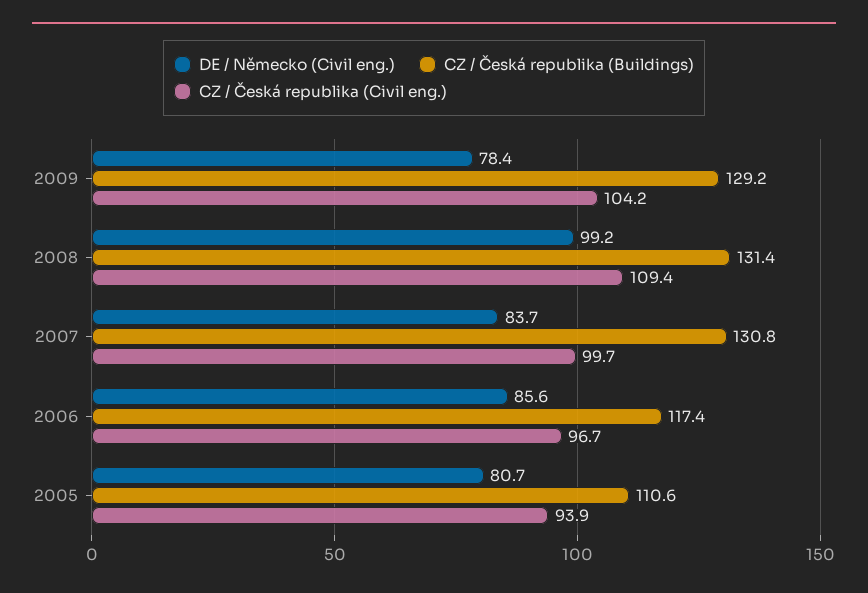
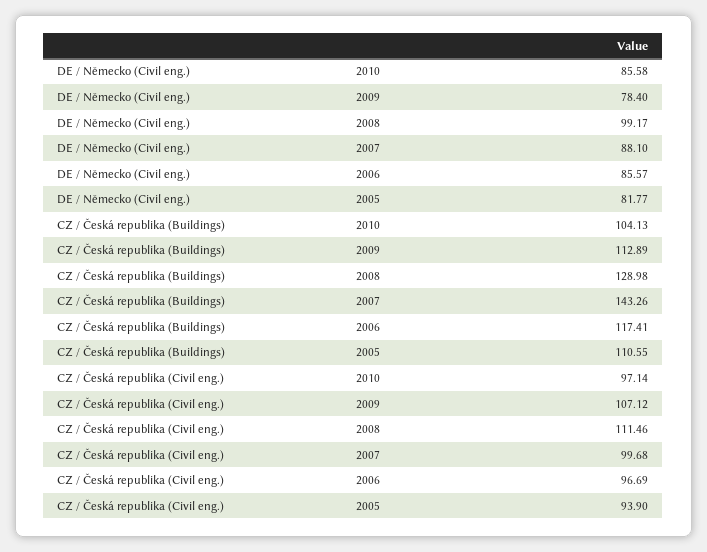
CZ / Česká republika (Buildings), 2009: 129.2 -> 112.89
CZ / Česká republika (Civil eng.), 2009: 104.2 -> 107.12
CZ / Česká republika (Buildings), 2008: 131.4 -> 128.98
CZ / Česká republika (Civil eng.), 2008: 109.4 -> 111.46
DE / Německo (Civil eng.), 2007: 83.7 -> 88.1
CZ / Česká republika (Buildings), 2007: 130.8 -> 143.26
DE / Německo (Civil eng.), 2005: 80.7 -> 81.77
DE / Německo (Civil eng.), 2010: none -> 85.58
CZ / Česká republika (Buildings), 2010: none -> 104.13
CZ / Česká republika (Civil eng.), 2010: none -> 97.14

